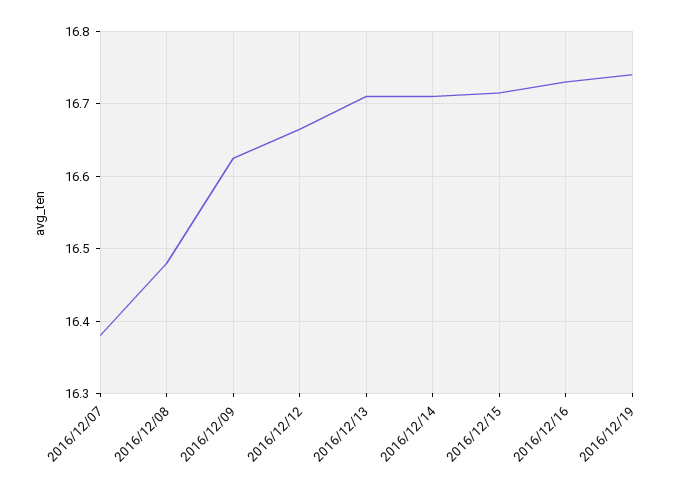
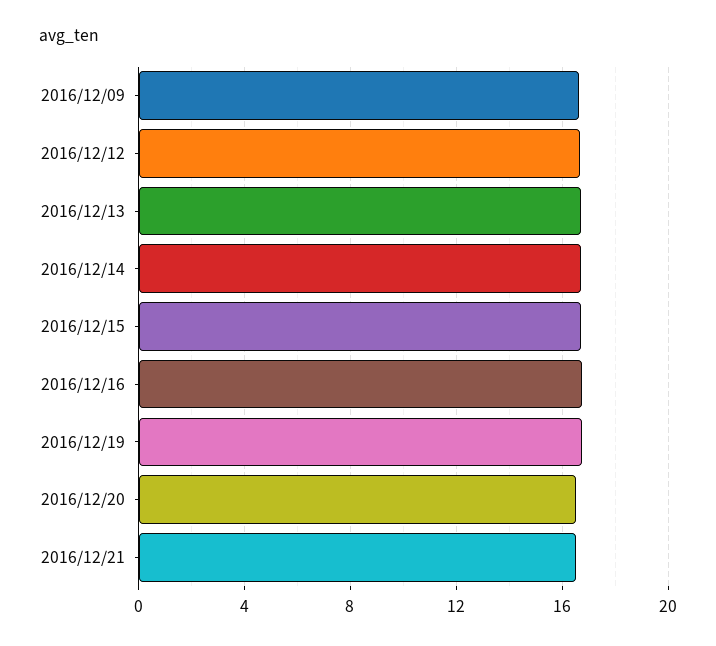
2016/12/07: 16.38 -> none
2016/12/08: 16.48 -> none
2016/12/20: none -> 16.5
2016/12/21: none -> 16.5

